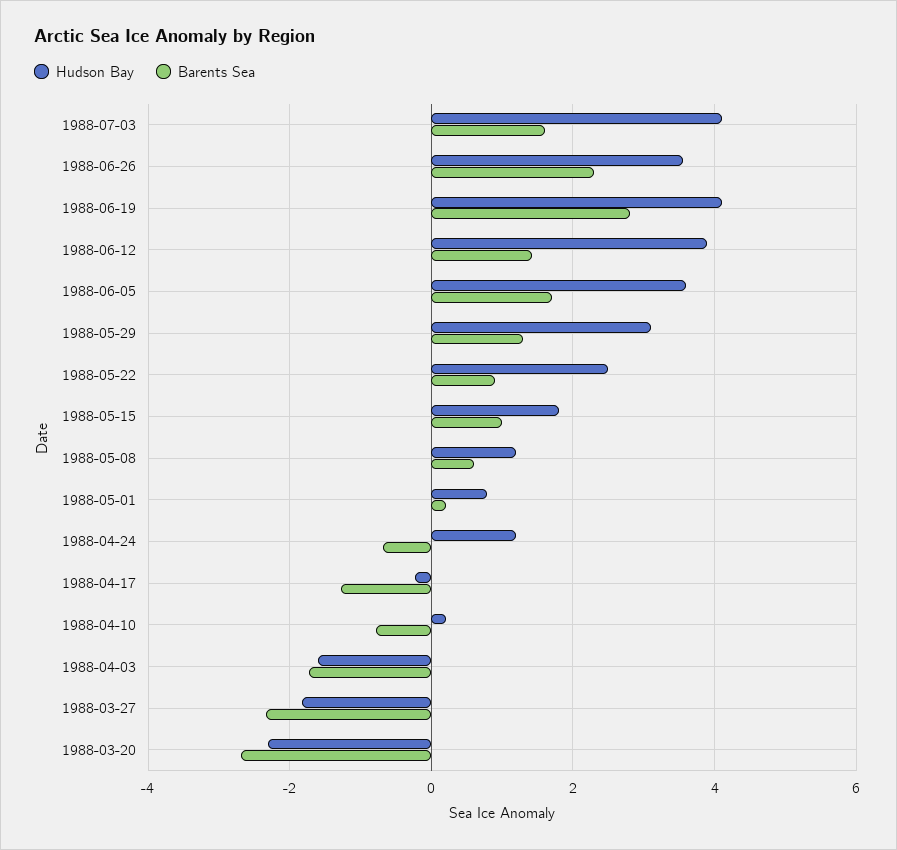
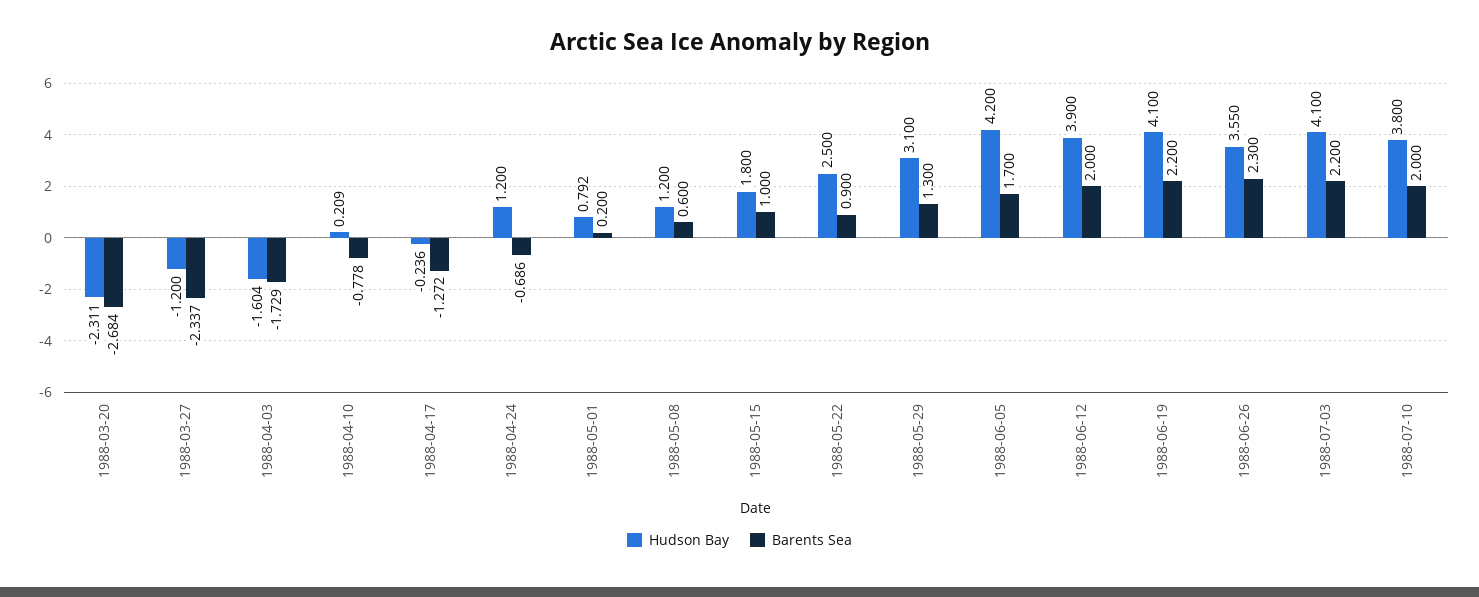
Barents Sea, 1988-07-03: 1.6 -> 2.2
Barents Sea, 1988-06-19: 2.8 -> 2.2
Barents Sea, 1988-06-12: 1.4 -> 2
Hudson Bay, 1988-06-05: 3.6 -> 4.2
Hudson Bay, 1988-03-27: -1.8 -> -1.2
Hudson Bay, 1988-07-10: none -> 3.8
Barents Sea, 1988-07-10: none -> 2

